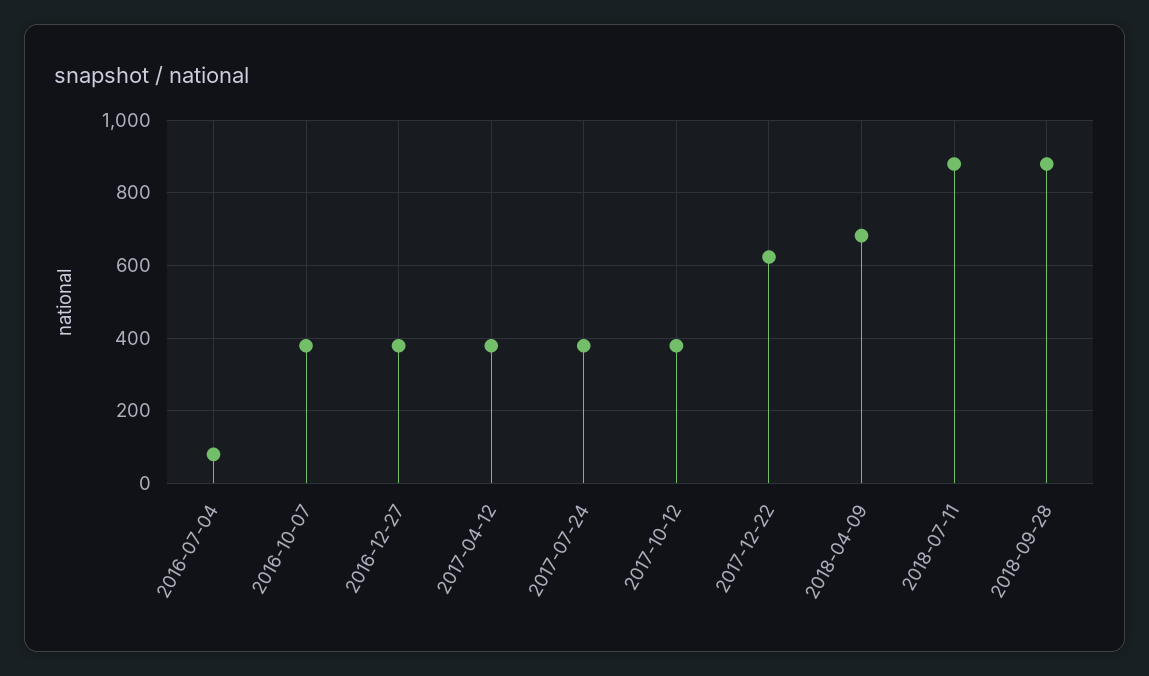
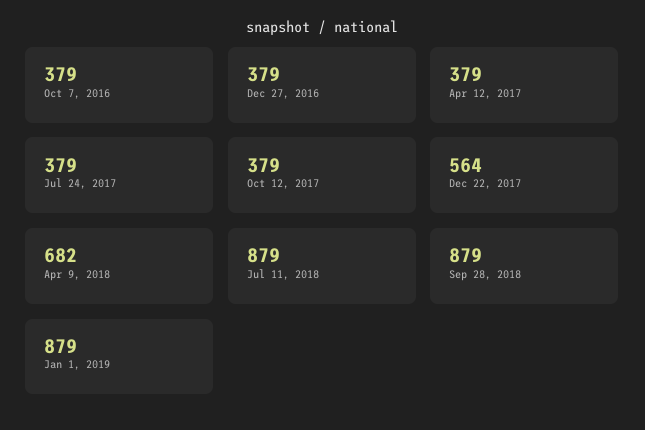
2016-07-04: 80 -> none
2017-12-22: 620 -> 564
Jan 1, 2019: none -> 879

